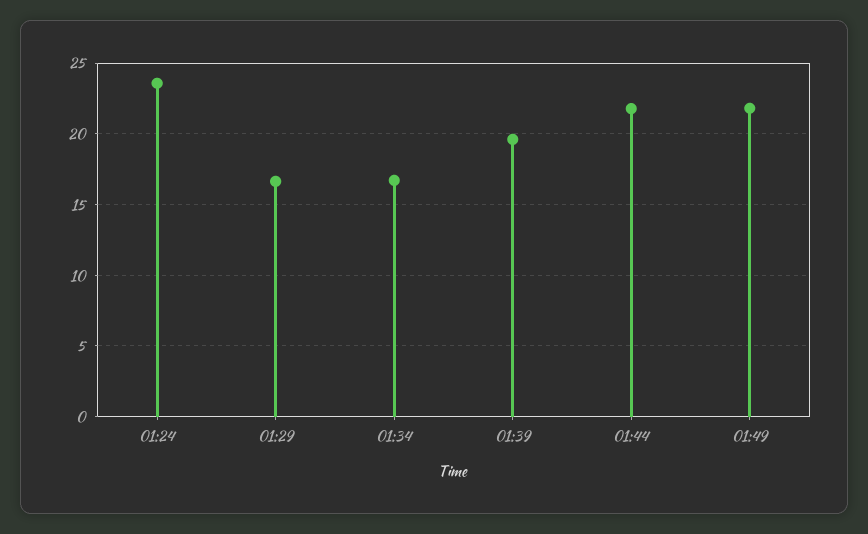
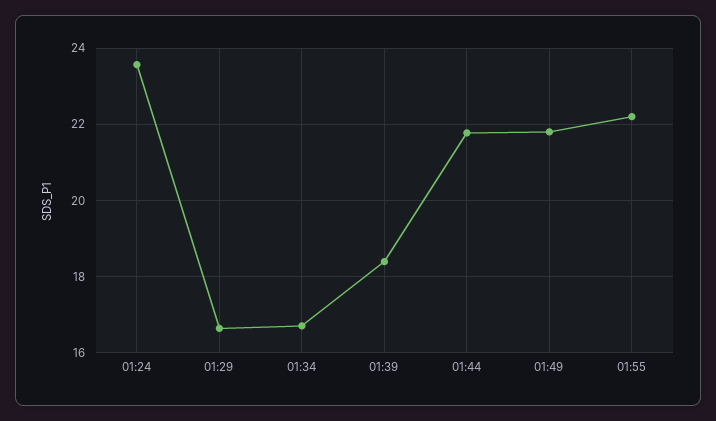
01:39: 19.5 -> 18.4
01:55: none -> 22.2

